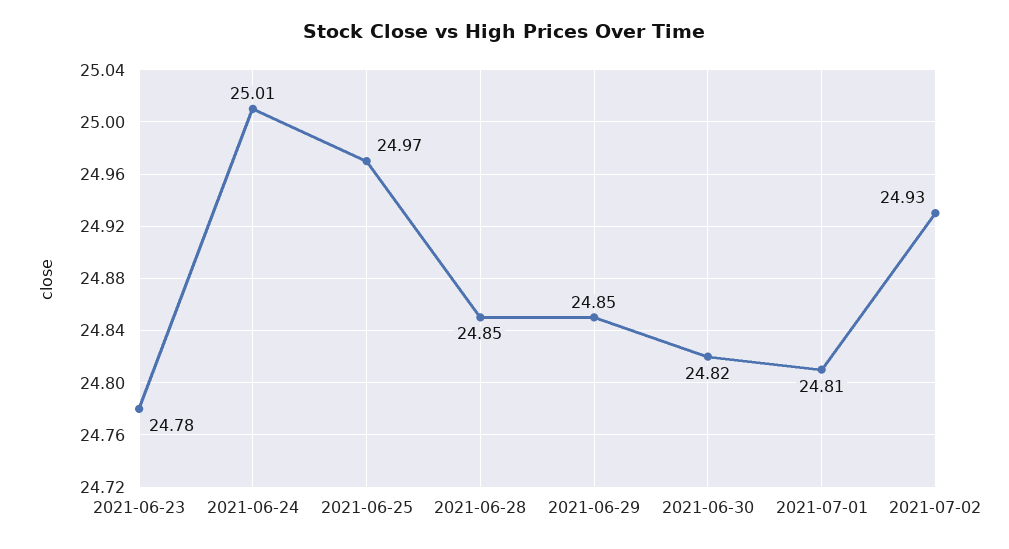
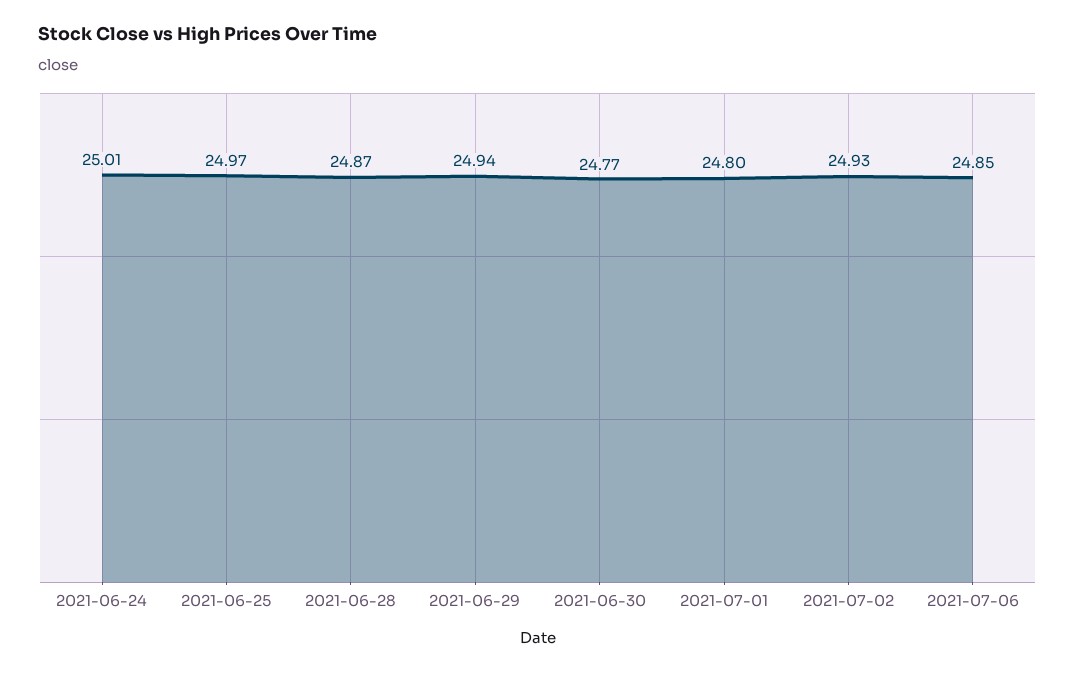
2021-06-23: 24.78 -> none
2021-06-28: 24.85 -> 24.87
2021-06-29: 24.85 -> 24.94
2021-06-30: 24.82 -> 24.77
2021-07-01: 24.81 -> 24.8
2021-07-06: none -> 24.85

